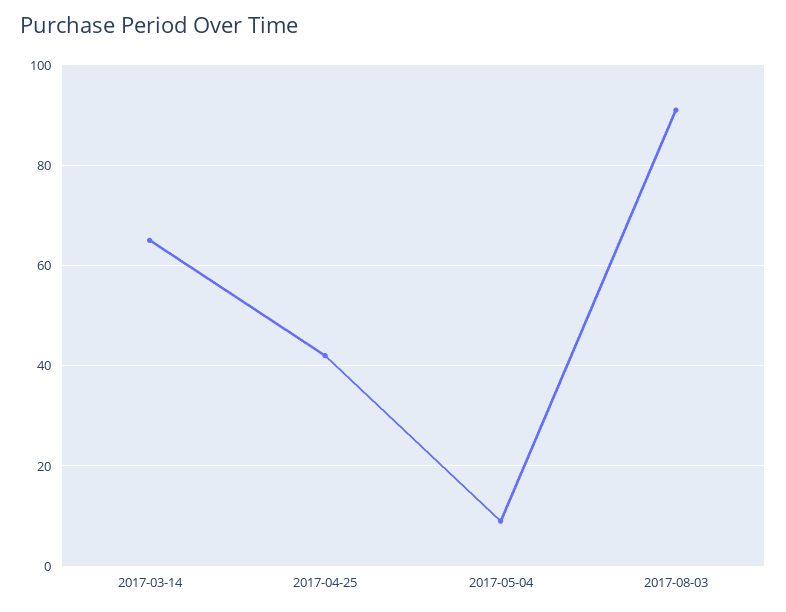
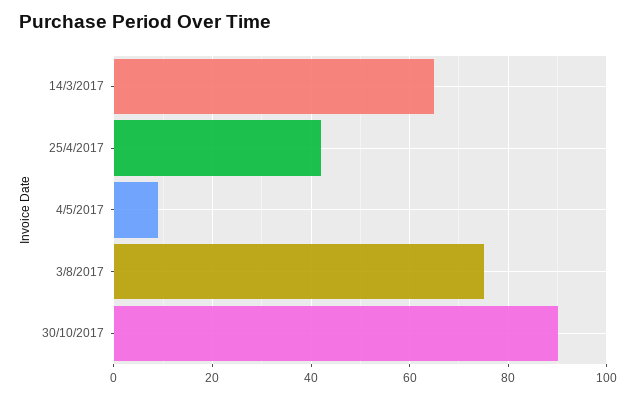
2017-08-03: 90 -> 75
30/10/2017: none -> 90

